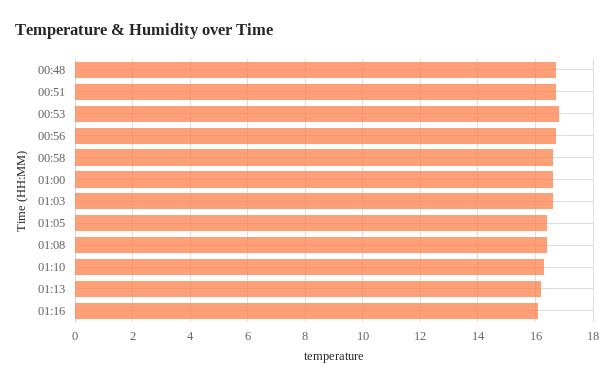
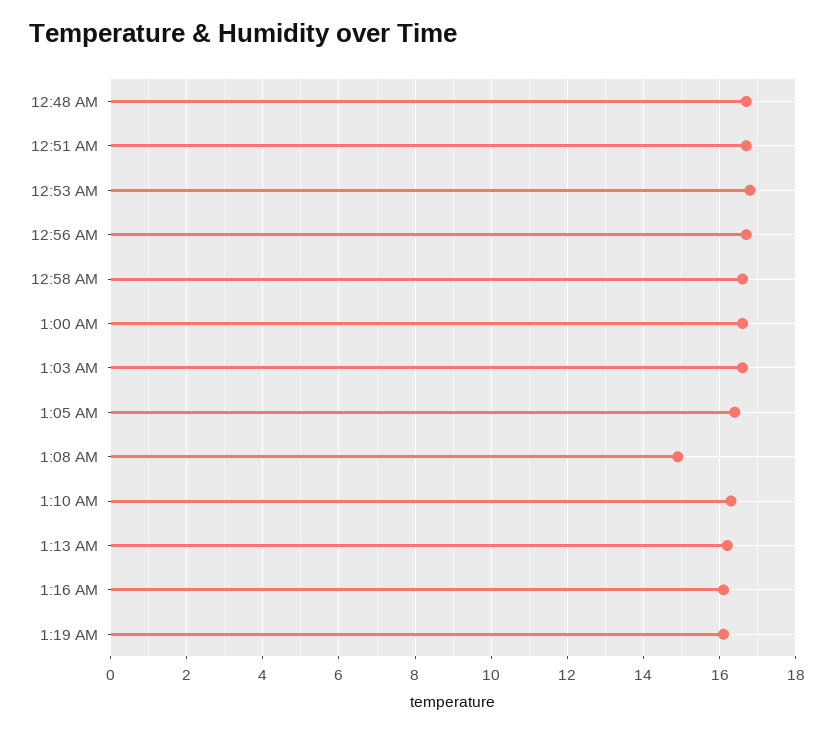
01:08: 16.5 -> 15
1:19 AM: none -> 16

